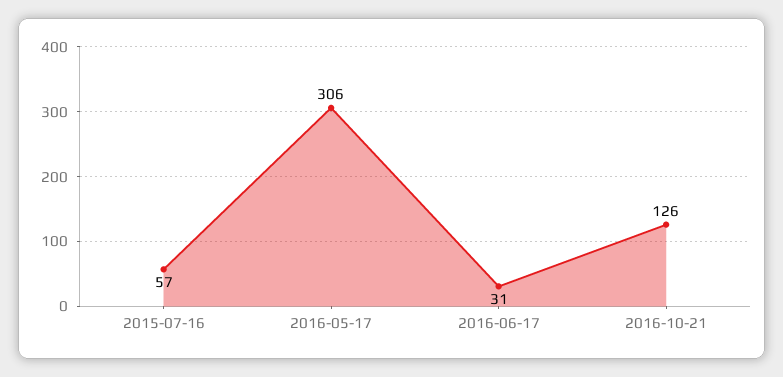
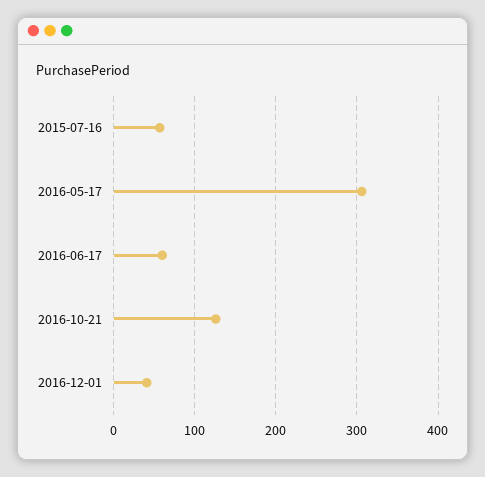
2016-06-17: 31 -> 60
2016-12-01: none -> 40

